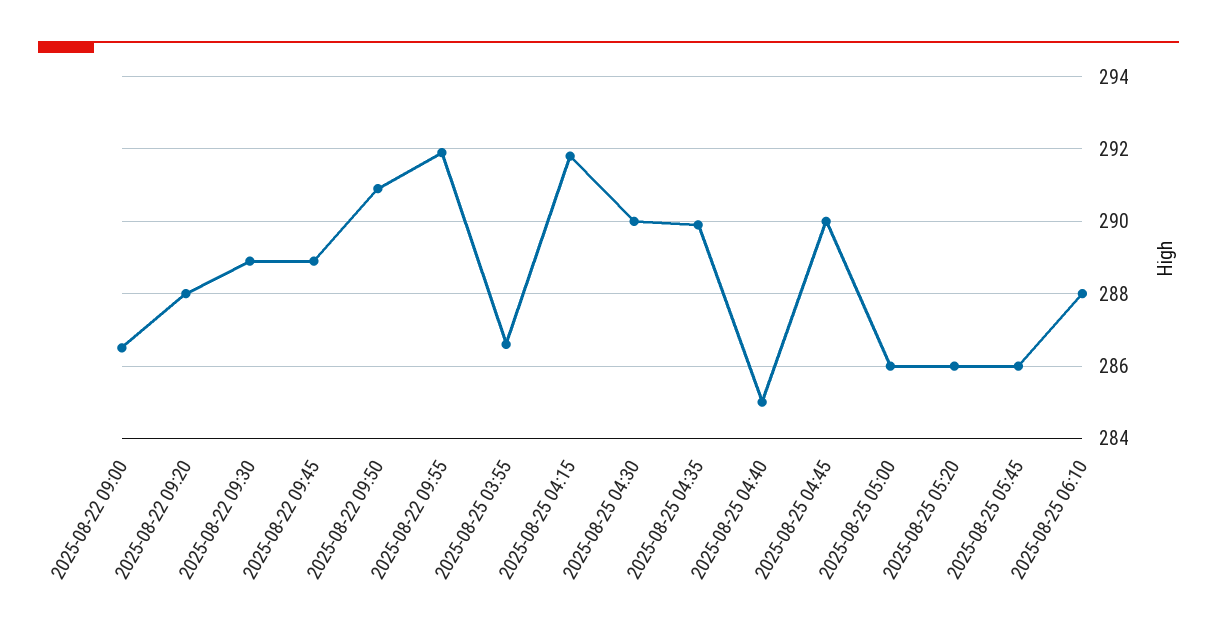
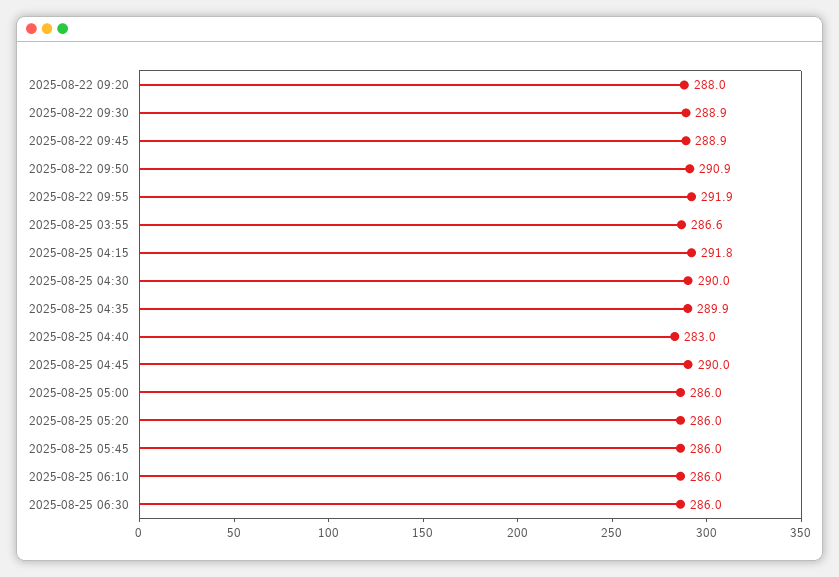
2025-08-22 09:00: 286.5 -> none
2025-08-25 04:40: 285 -> 283
2025-08-25 06:10: 288 -> 286
2025-08-25 06:30: none -> 286

